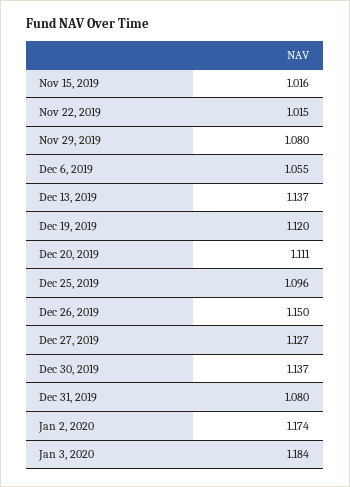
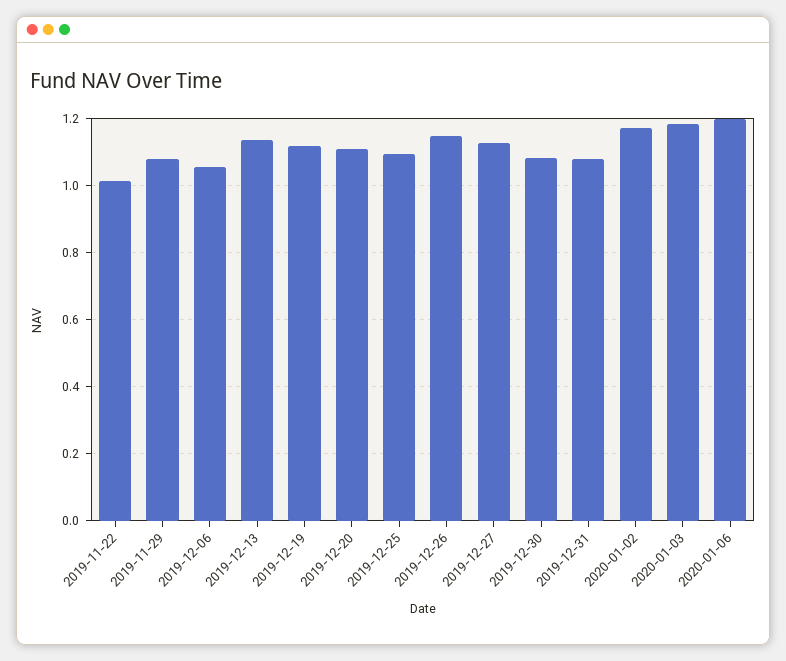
Nov 15, 2019: 1.016 -> none
Dec 30, 2019: 1.137 -> 1.08
2020-01-06: none -> 1.2

